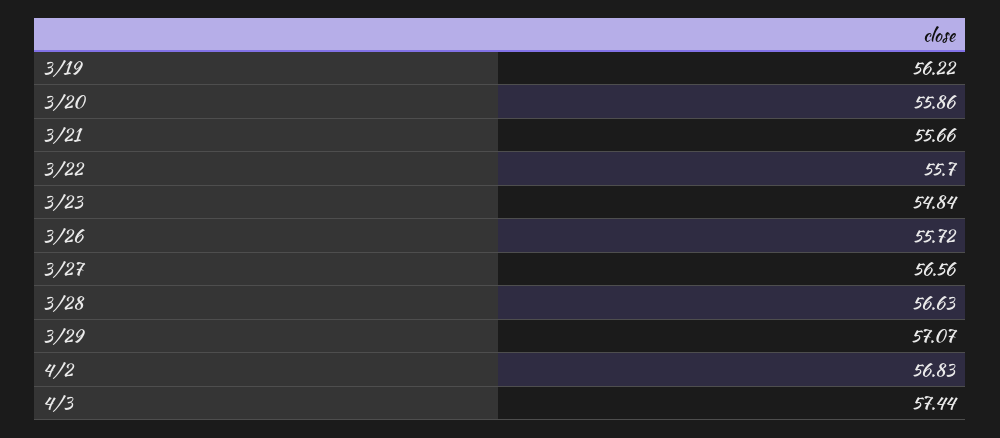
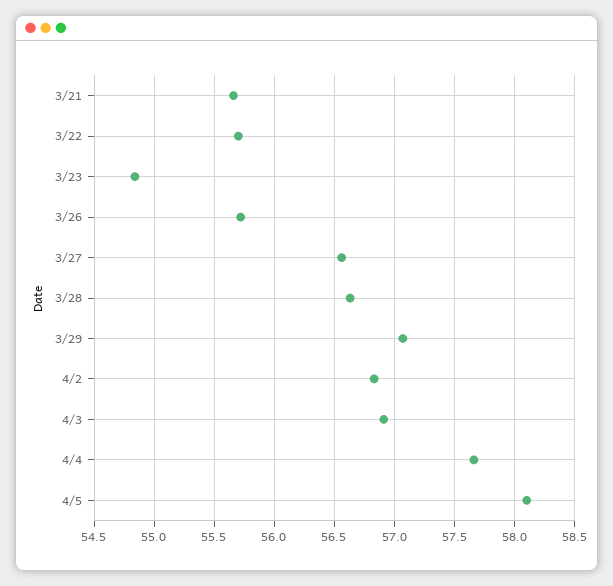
3/19: 56.22 -> none
3/20: 55.86 -> none
4/3: 57.44 -> 56.9
4/4: none -> 57.65
4/5: none -> 58.1

